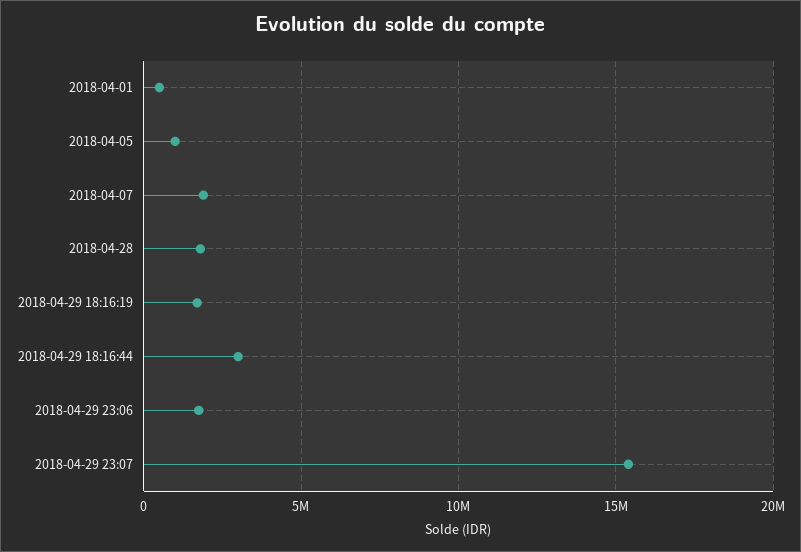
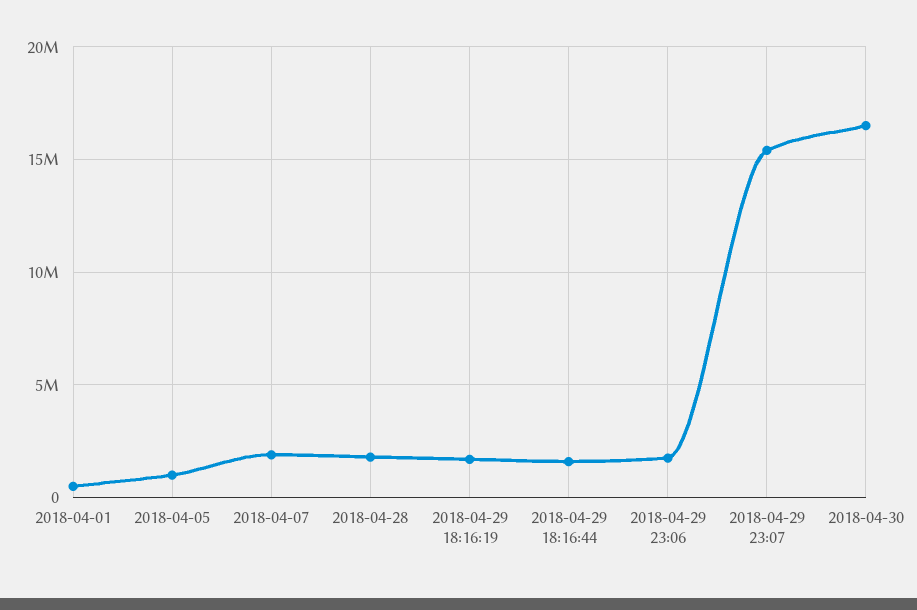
2018-04-29 18:16:44: 3000000 -> 1500000
2018-04-30: none -> 16500000

